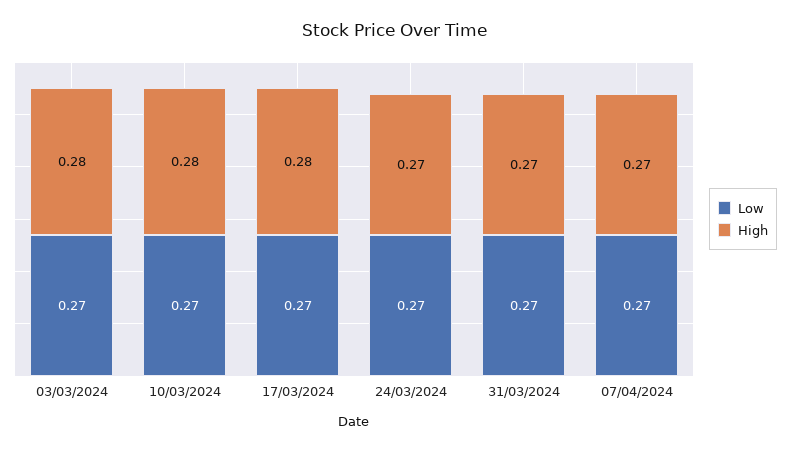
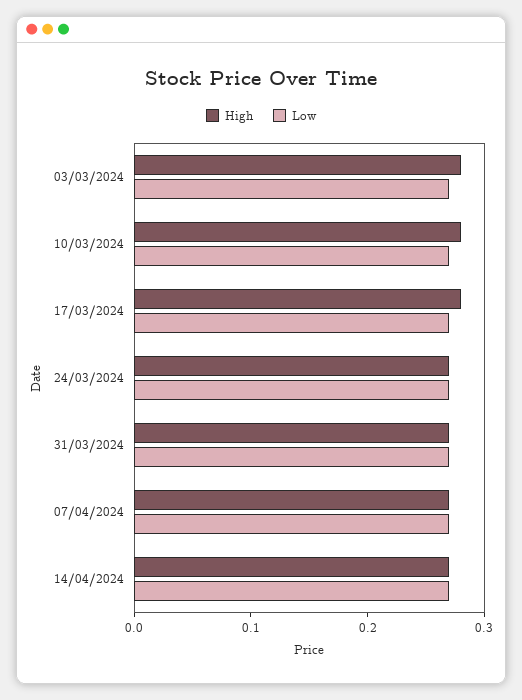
High, 14/04/2024: none -> 0.27
Low, 14/04/2024: none -> 0.27

